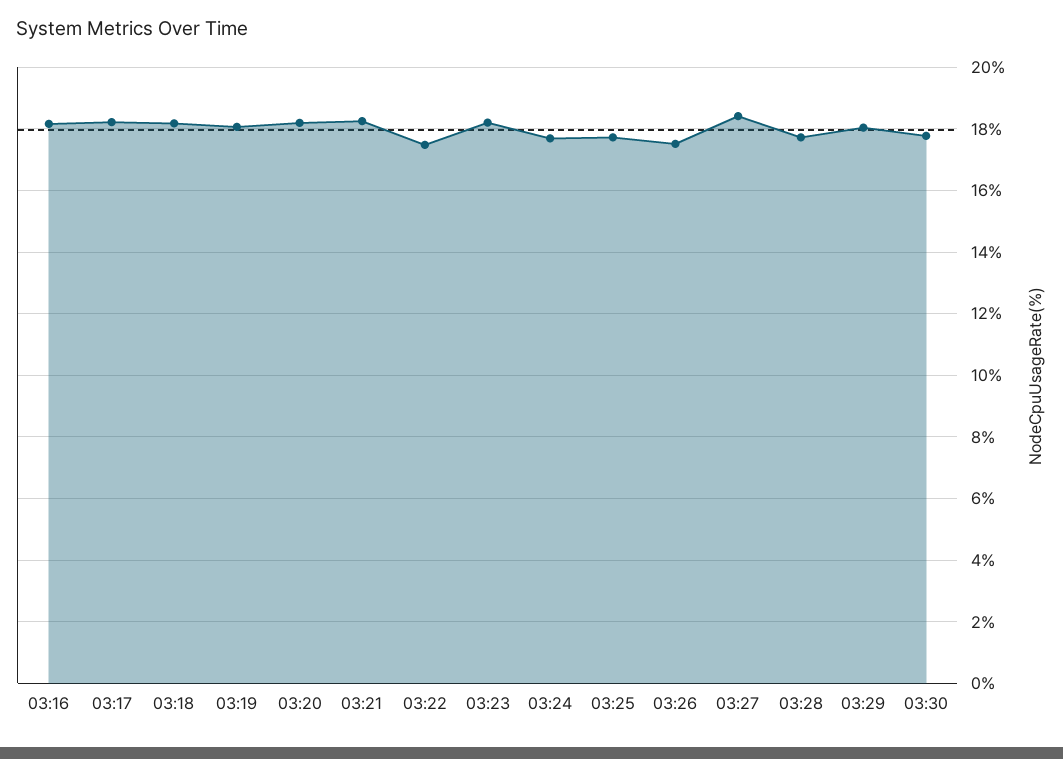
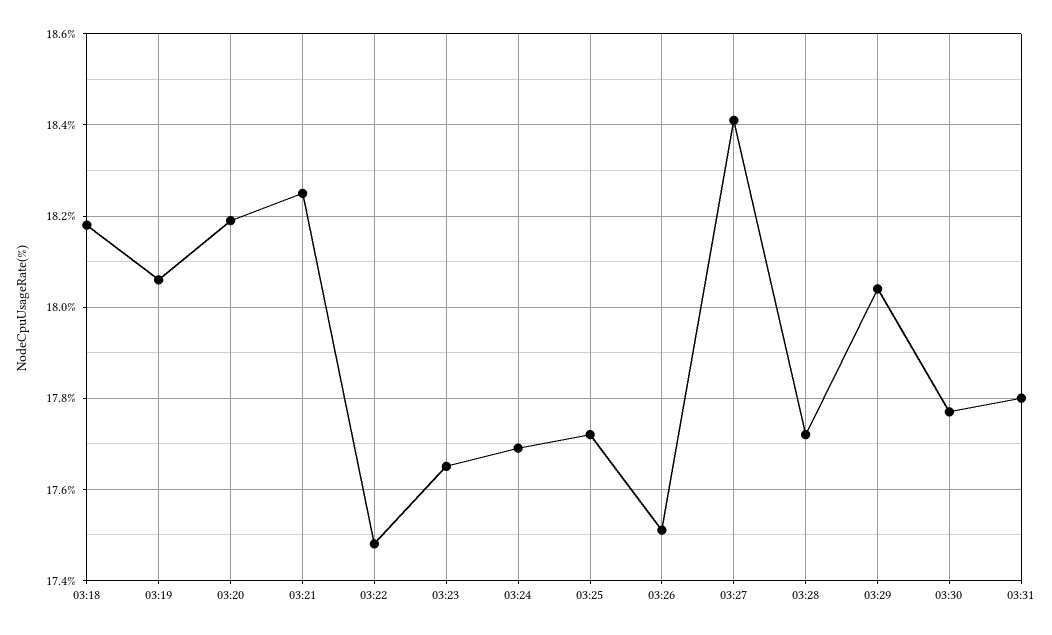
03:16: 18.2 -> none
03:17: 18.2 -> none
03:23: 18.2 -> 17.65
03:31: none -> 17.8

